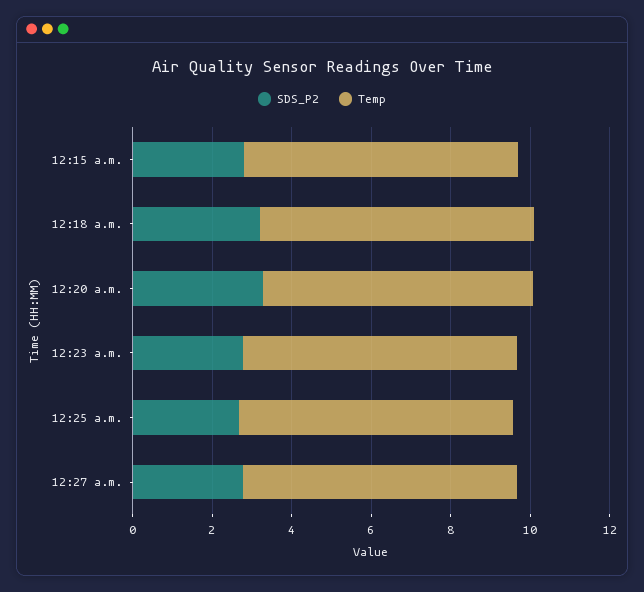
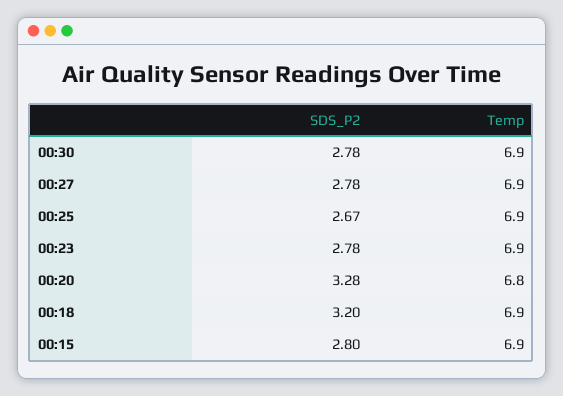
SDS_P2, 00:30: none -> 2.78
Temp, 00:30: none -> 6.9

